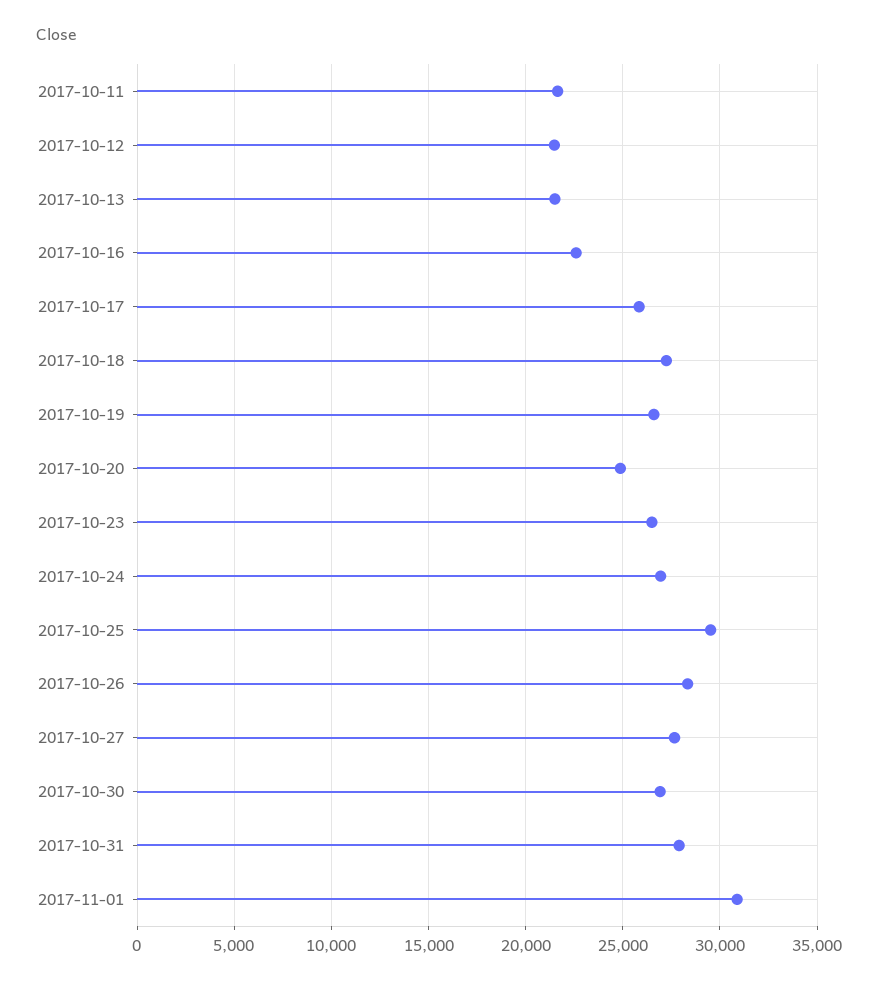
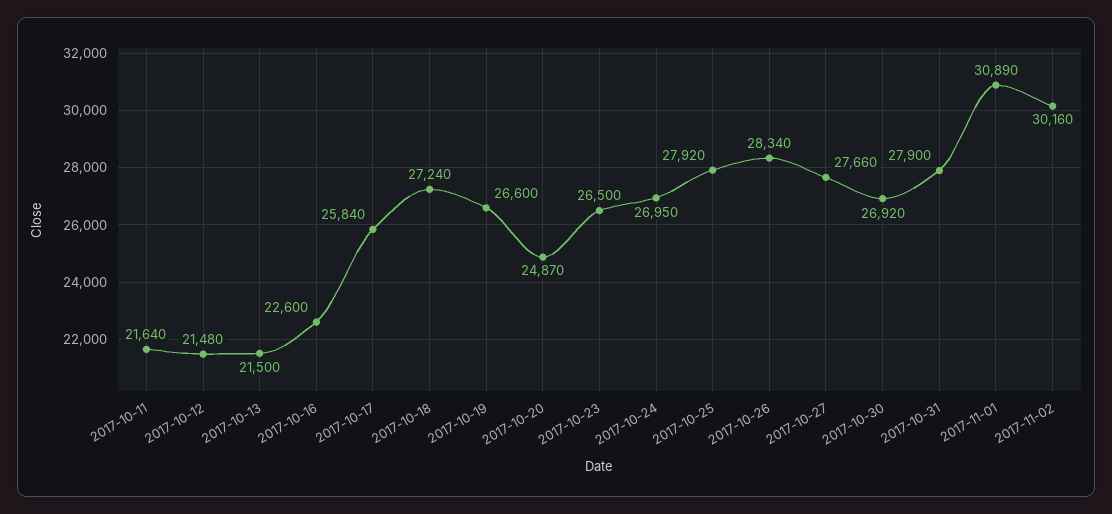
2017-10-25: 29500 -> 27920
2017-11-02: none -> 30160

